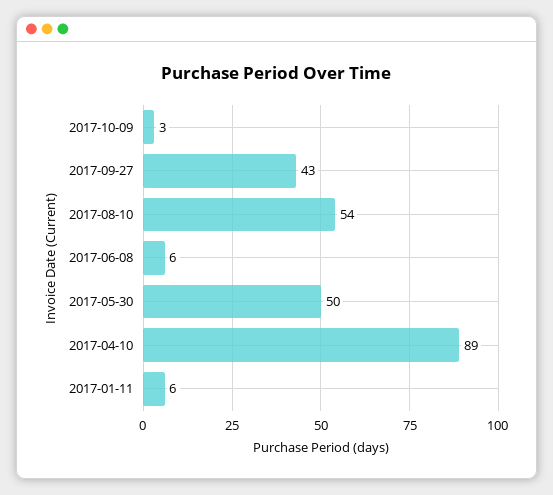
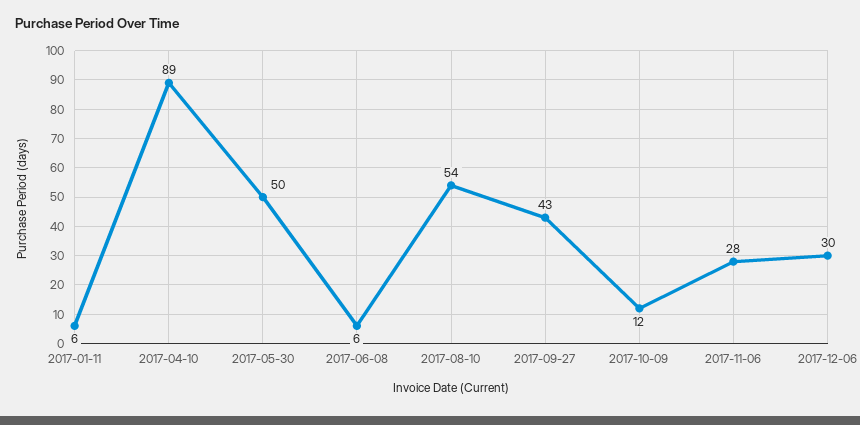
2017-10-09: 3 -> 12
2017-11-06: none -> 28
2017-12-06: none -> 30

